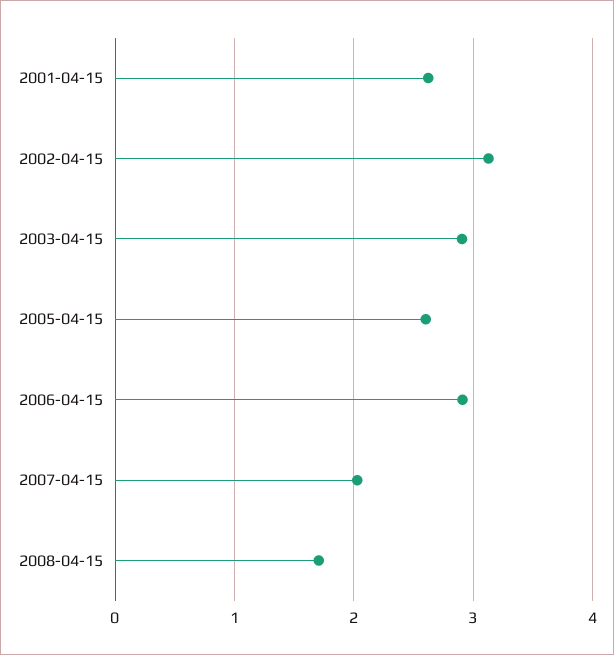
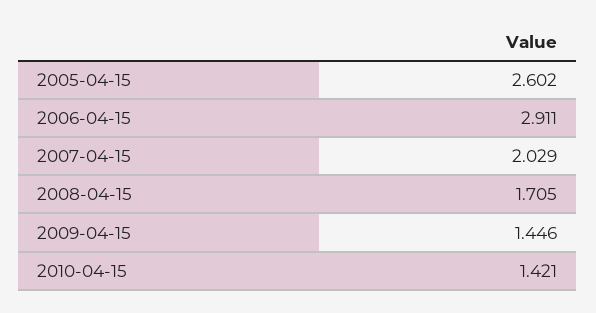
2001-04-15: 2.6 -> none
2002-04-15: 3.1 -> none
2003-04-15: 2.9 -> none
2009-04-15: none -> 1.446
2010-04-15: none -> 1.421

